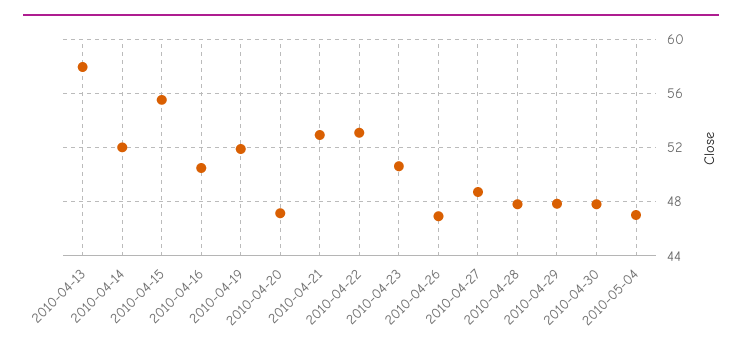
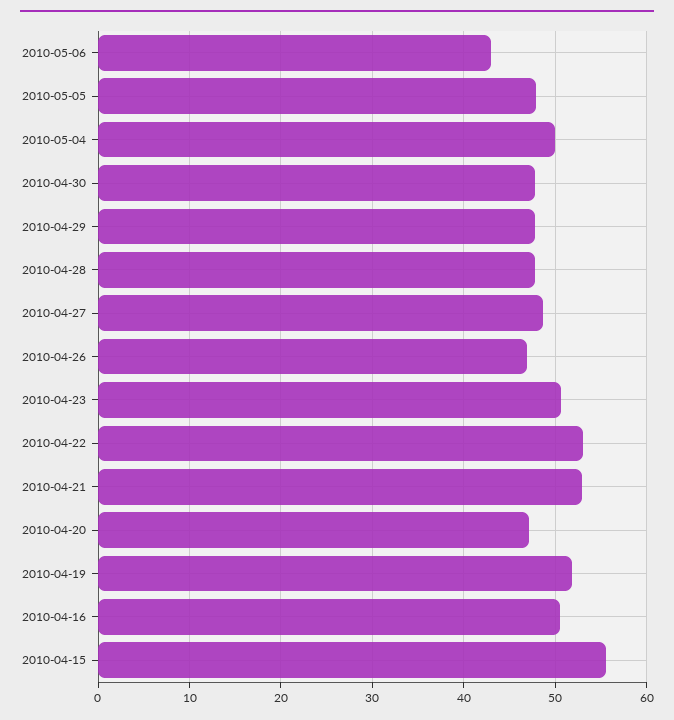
2010-04-13: 58 -> none
2010-04-14: 52 -> none
2010-05-04: 47 -> 50
2010-05-06: none -> 43
2010-05-05: none -> 48

